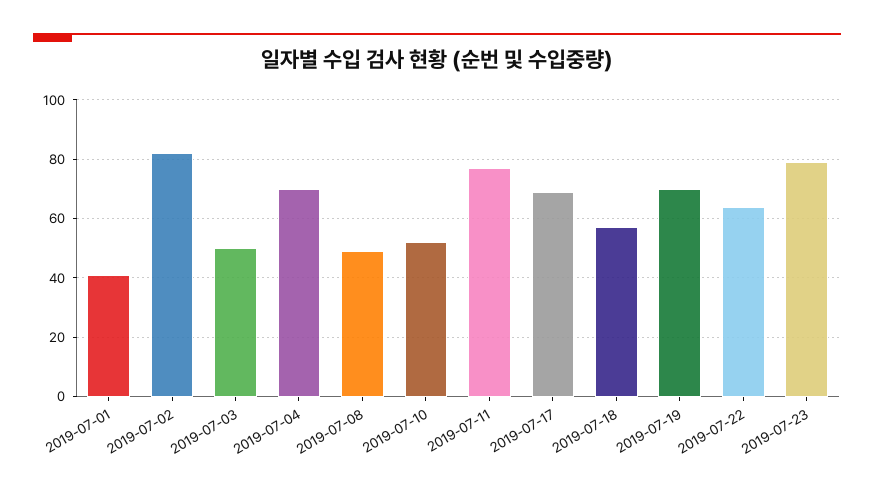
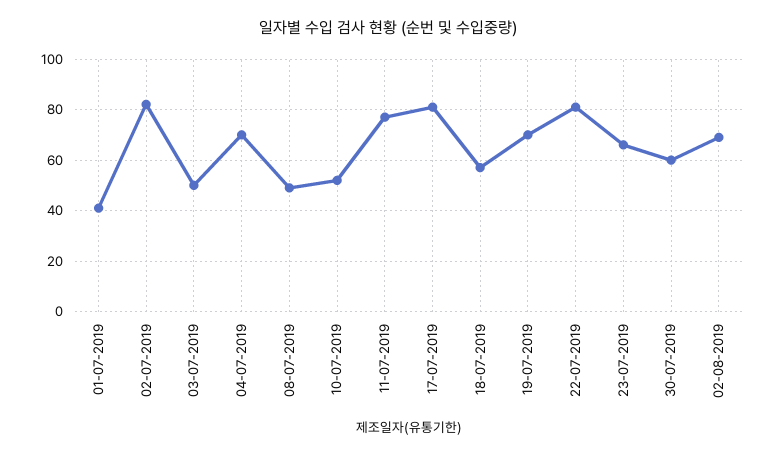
2019-07-17: 70 -> 80
2019-07-22: 65 -> 80
2019-07-23: 80 -> 65
30-07-2019: none -> 60
02-08-2019: none -> 70

